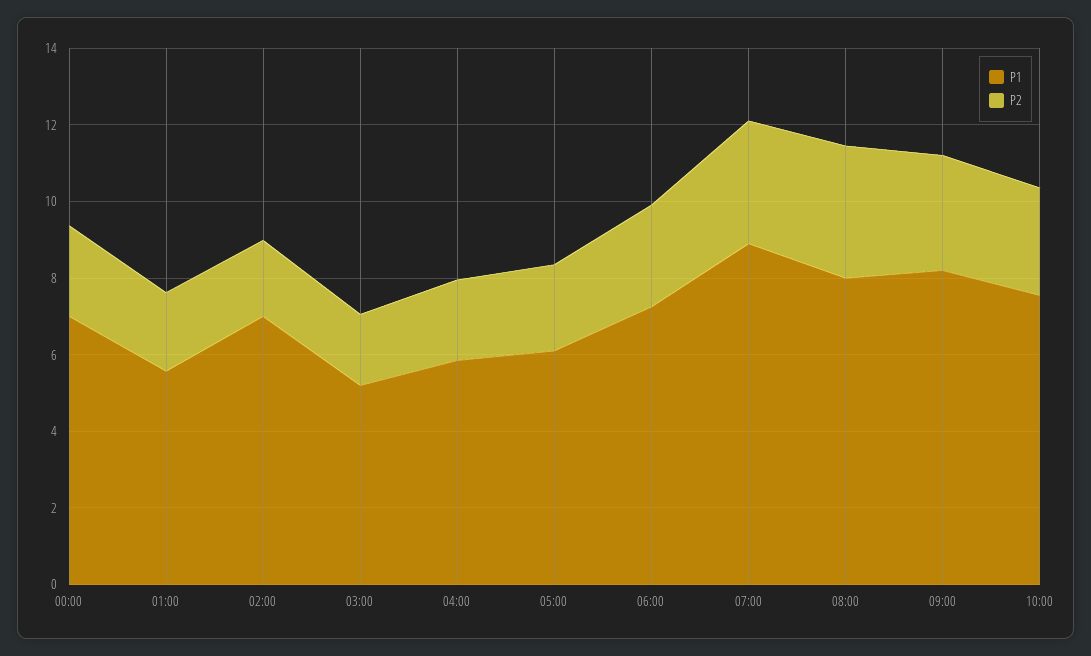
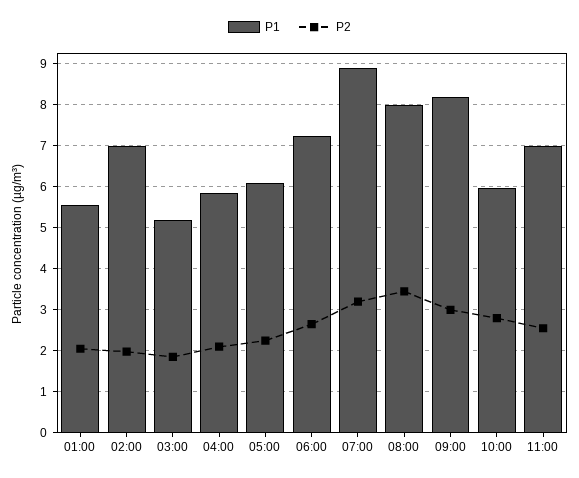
P1, 00:00: 7 -> none
P2, 00:00: 2.5 -> none
P1, 10:00: 7.5 -> 6
P1, 11:00: none -> 7
P2, 11:00: none -> 2.6

